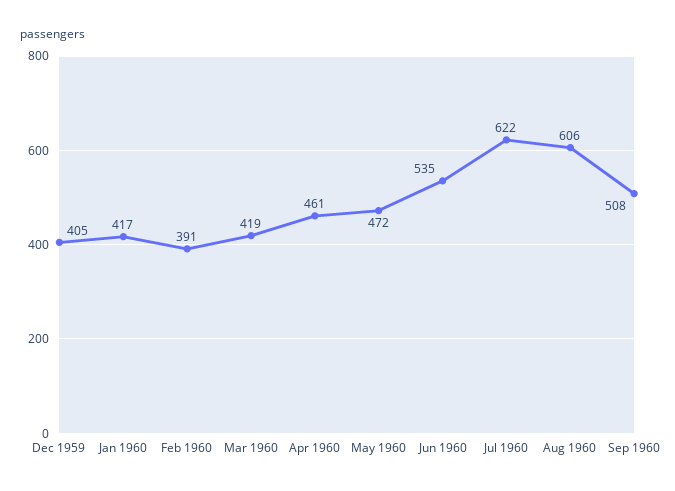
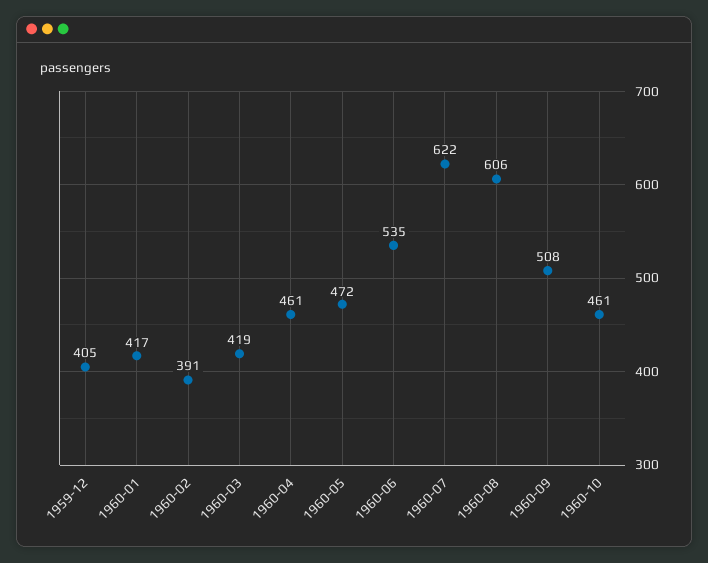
1960-10: none -> 461

